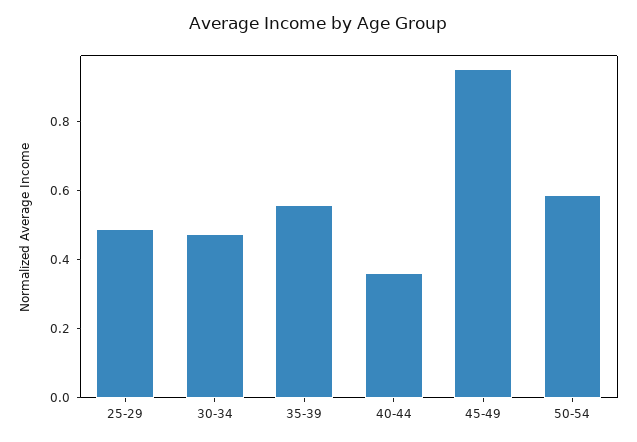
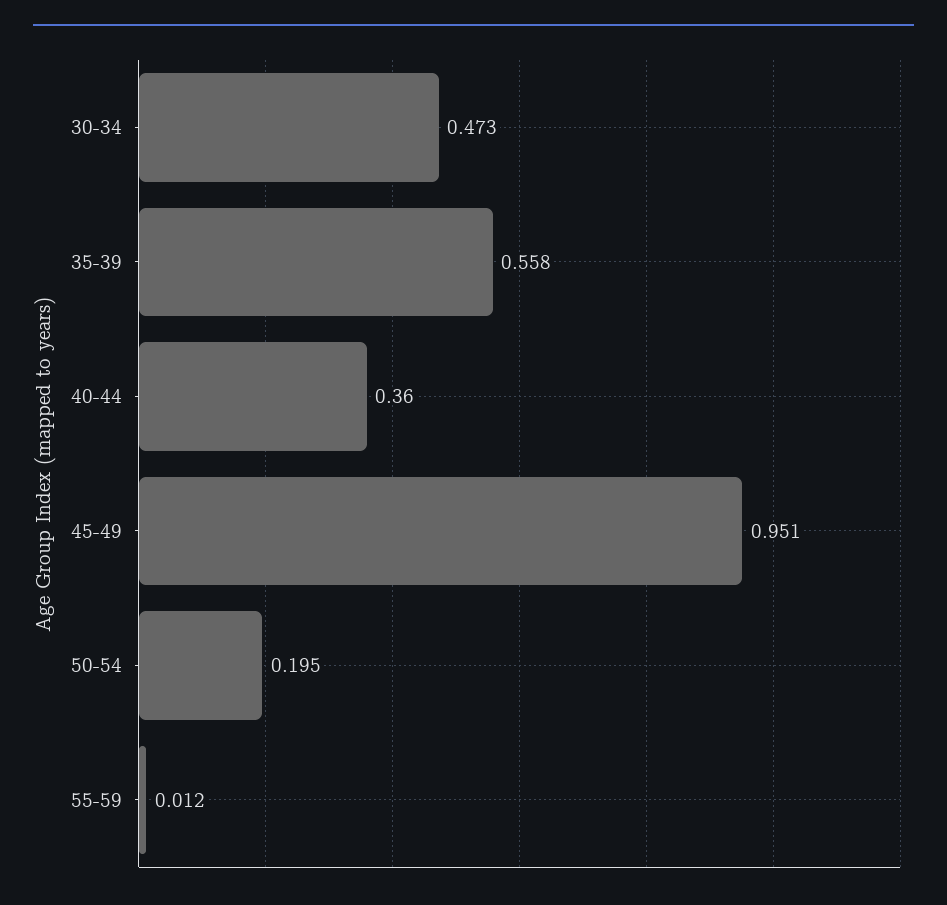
25-29: 0.5 -> none
50-54: 0.6 -> 0.195
55-59: none -> 0.012

